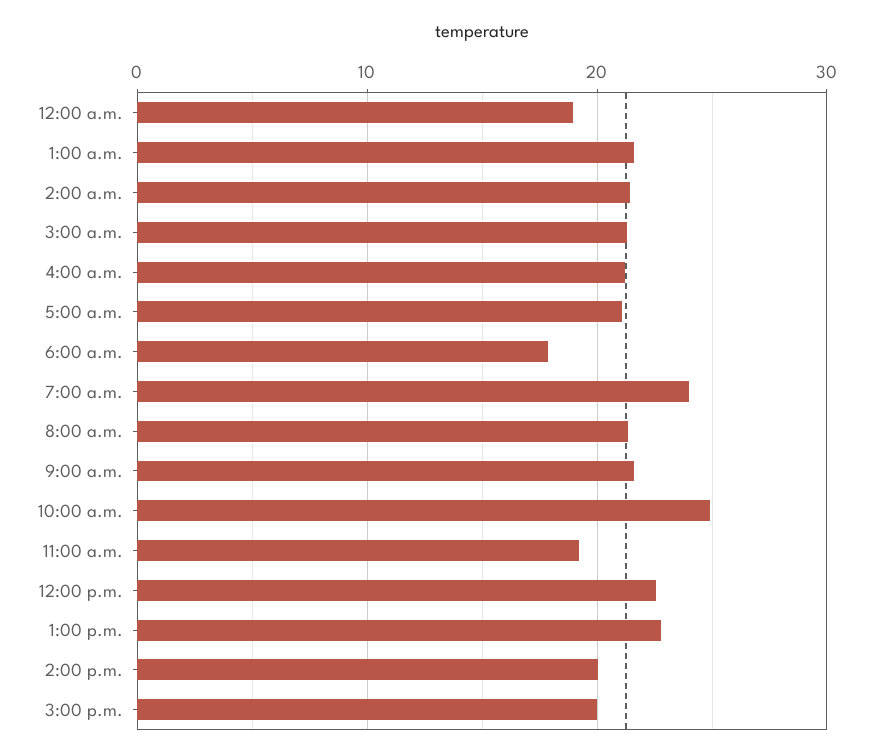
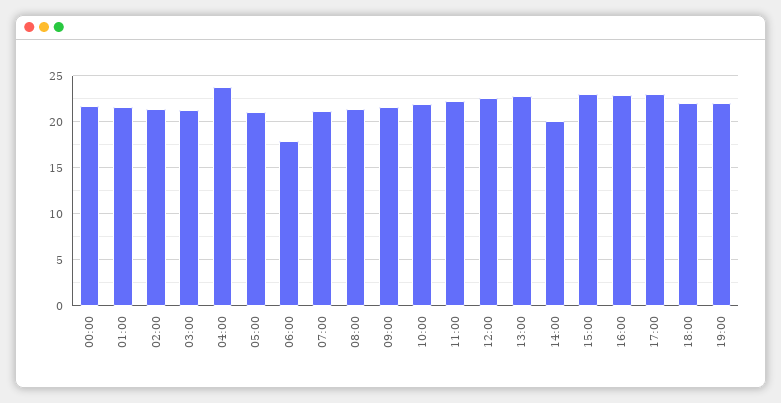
12:00 a.m.: 19 -> 22
4:00 a.m.: 21 -> 24
7:00 a.m.: 24 -> 21
10:00 a.m.: 25 -> 22
11:00 a.m.: 19 -> 22
3:00 p.m.: 20 -> 23
16:00: none -> 23
17:00: none -> 23
18:00: none -> 22
19:00: none -> 22

